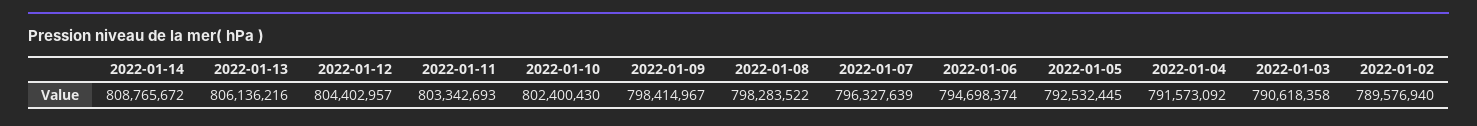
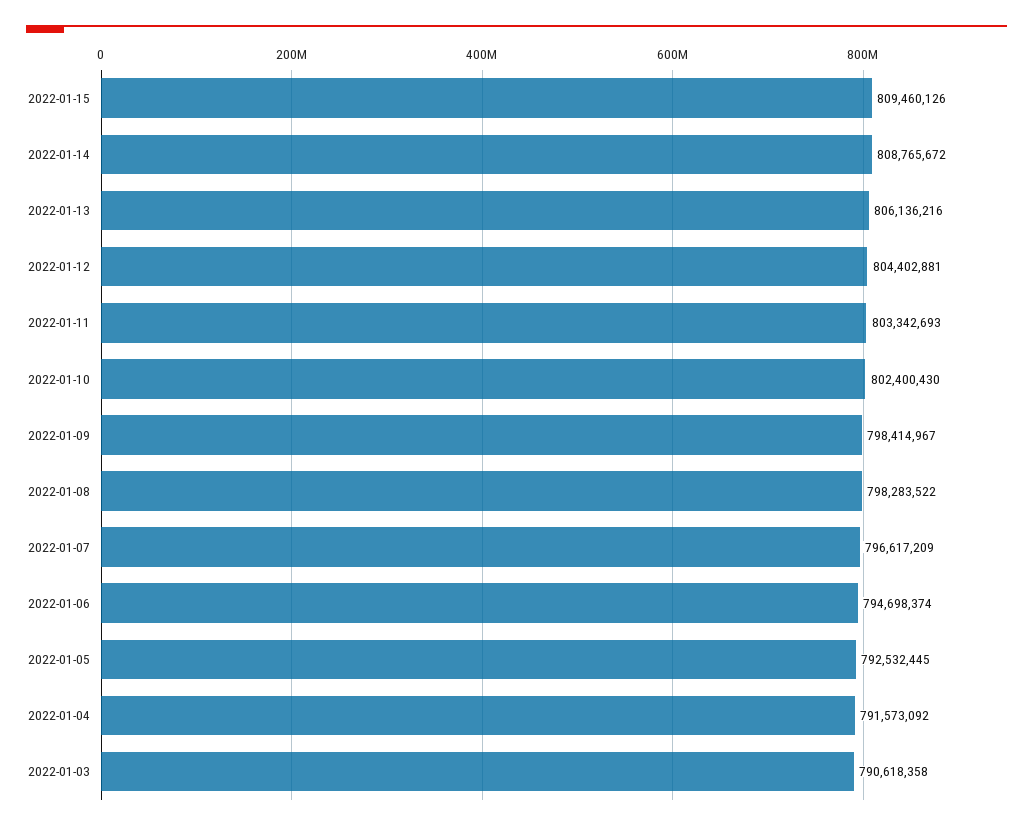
2022-01-12: 804402957 -> 804402881
2022-01-07: 796327639 -> 796617209
2022-01-02: 789576940 -> none
2022-01-15: none -> 809460126

